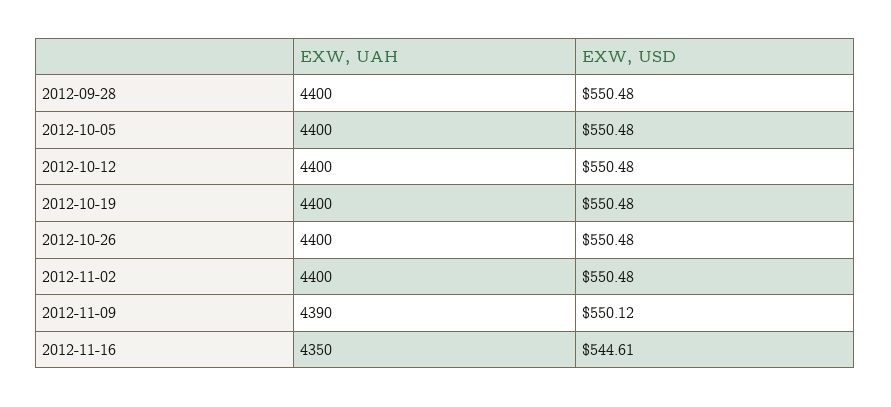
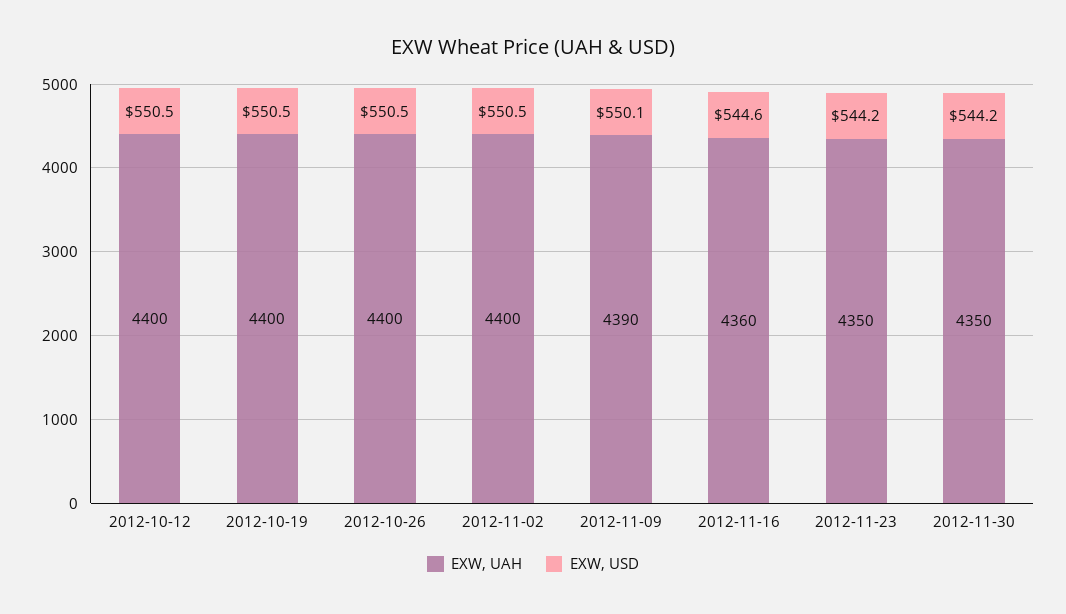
EXW, UAH, 2012-09-28: 4400 -> none
EXW, USD, 2012-09-28: 550.48 -> none
EXW, UAH, 2012-10-05: 4400 -> none
EXW, USD, 2012-10-05: 550.48 -> none
EXW, UAH, 2012-11-16: 4350 -> 4360
EXW, UAH, 2012-11-23: none -> 4350
EXW, USD, 2012-11-23: none -> 544.2
EXW, UAH, 2012-11-30: none -> 4350
EXW, USD, 2012-11-30: none -> 544.2

